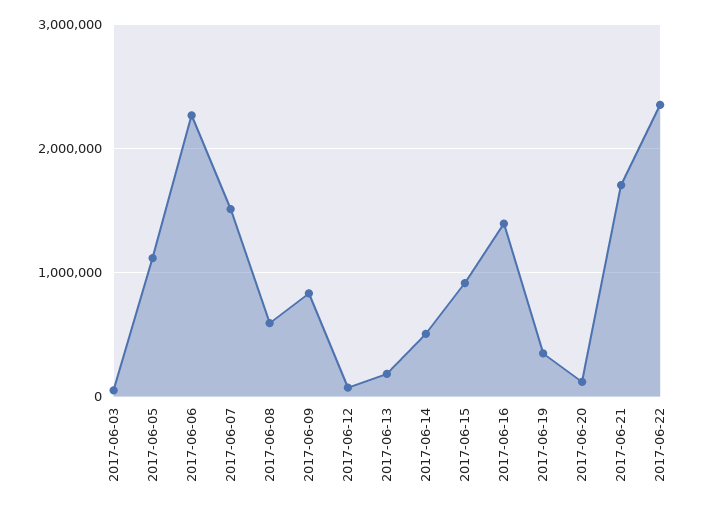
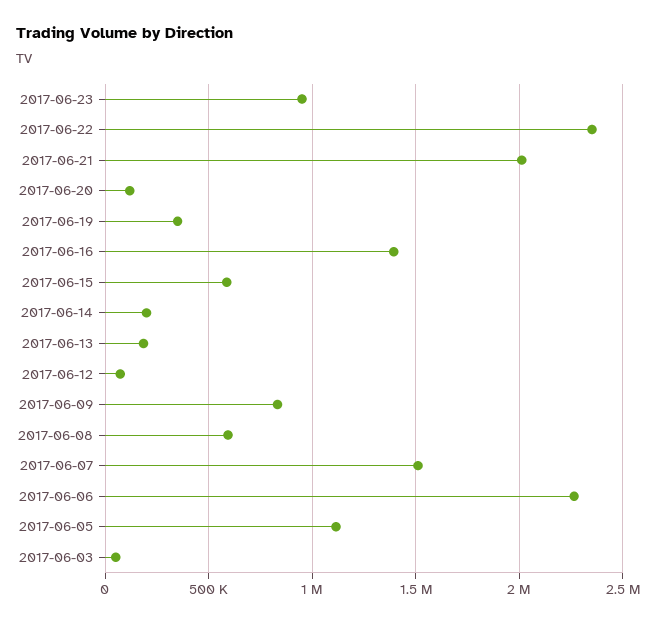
2017-06-14: 500000 -> 200000
2017-06-15: 900000 -> 600000
2017-06-21: 1700000 -> 2000000
2017-06-23: none -> 950000

